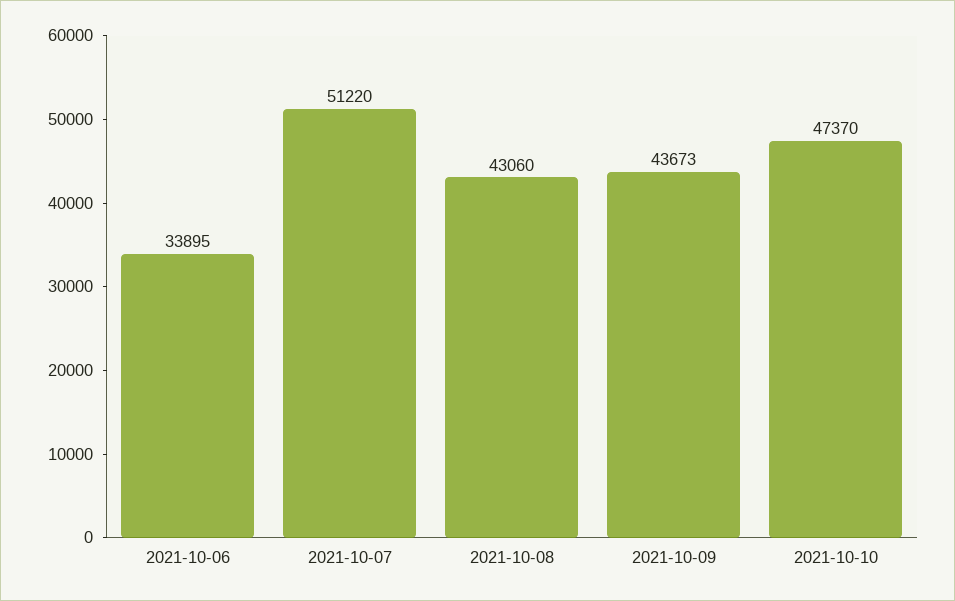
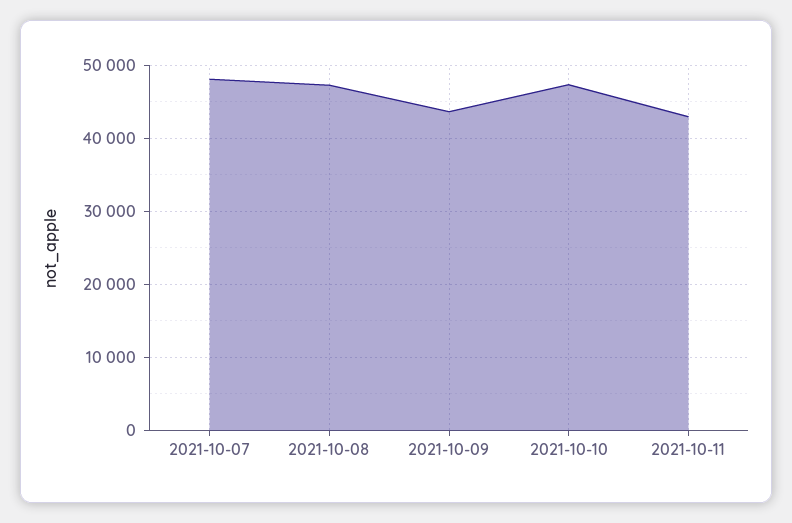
2021-10-06: 33895 -> none
2021-10-07: 51220 -> 48000
2021-10-08: 43060 -> 47000
2021-10-11: none -> 43000

